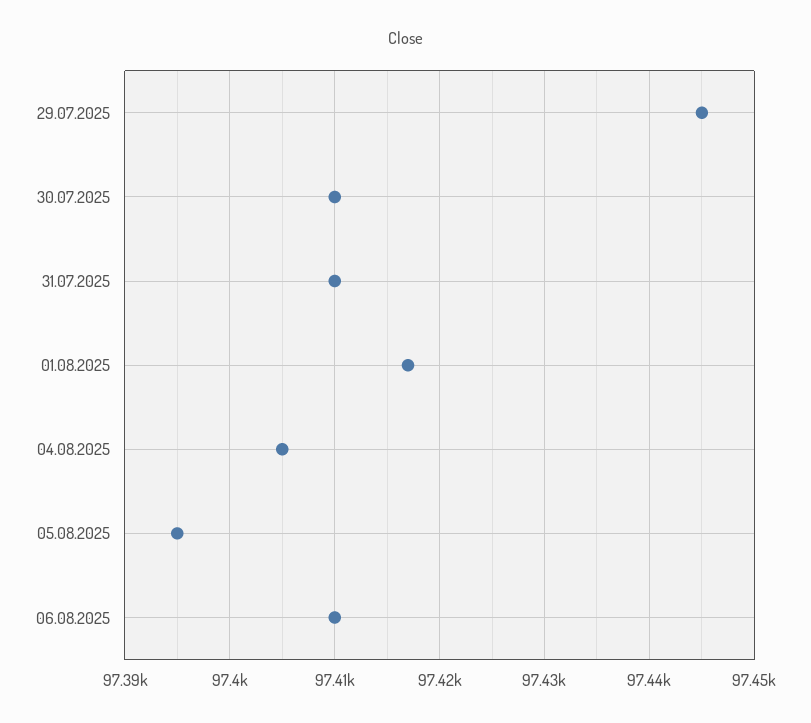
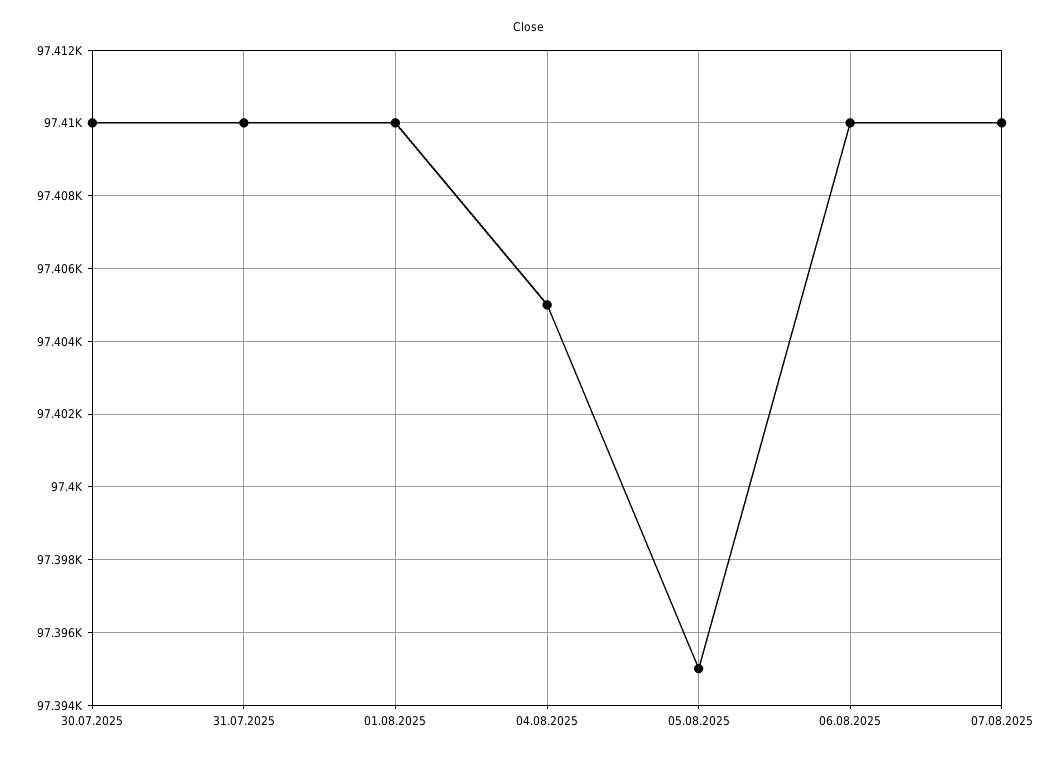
29.07.2025: 97445 -> none
01.08.2025: 97417 -> 97410
07.08.2025: none -> 97410

